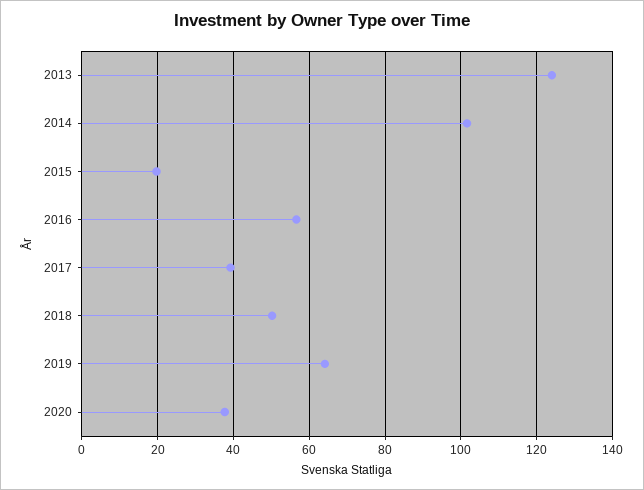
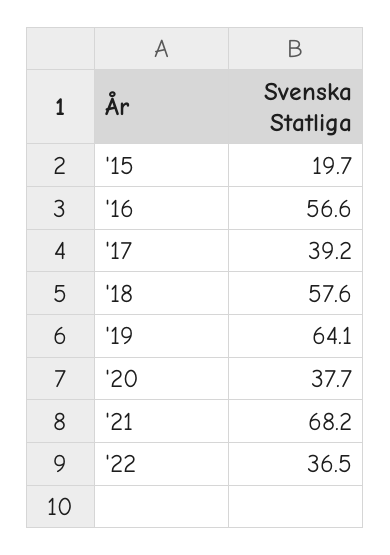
2013: 124 -> none
2014: 102 -> none
2018: 50 -> 57.6
'21: none -> 68.2
'22: none -> 36.5

